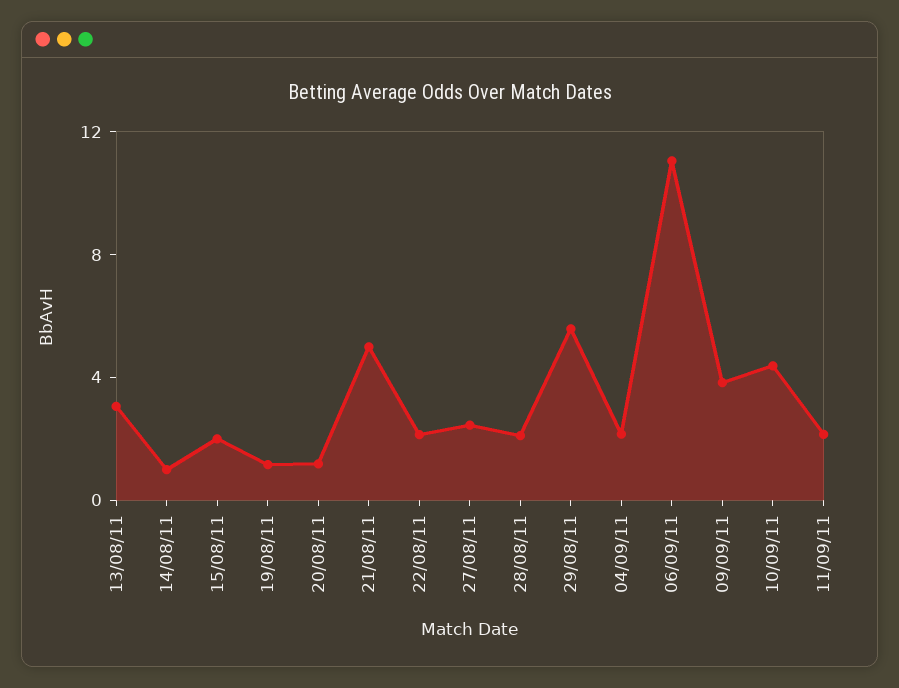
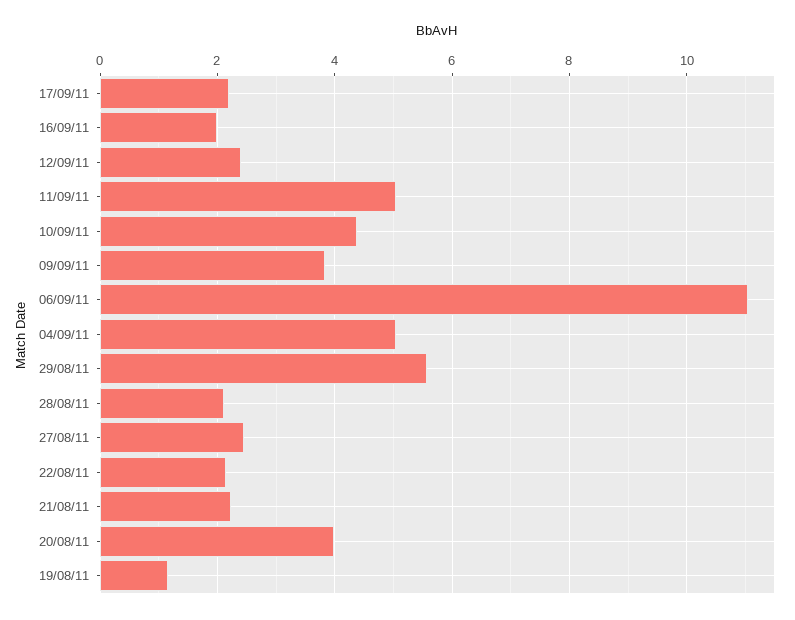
13/08/11: 3 -> none
14/08/11: 1 -> none
15/08/11: 2 -> none
20/08/11: 1 -> 4
21/08/11: 5 -> 2.2
04/09/11: 2 -> 5
11/09/11: 2 -> 5
17/09/11: none -> 2.2
16/09/11: none -> 2
12/09/11: none -> 2.4

